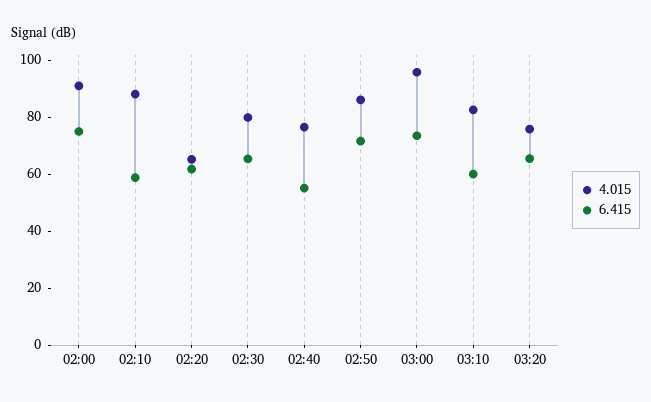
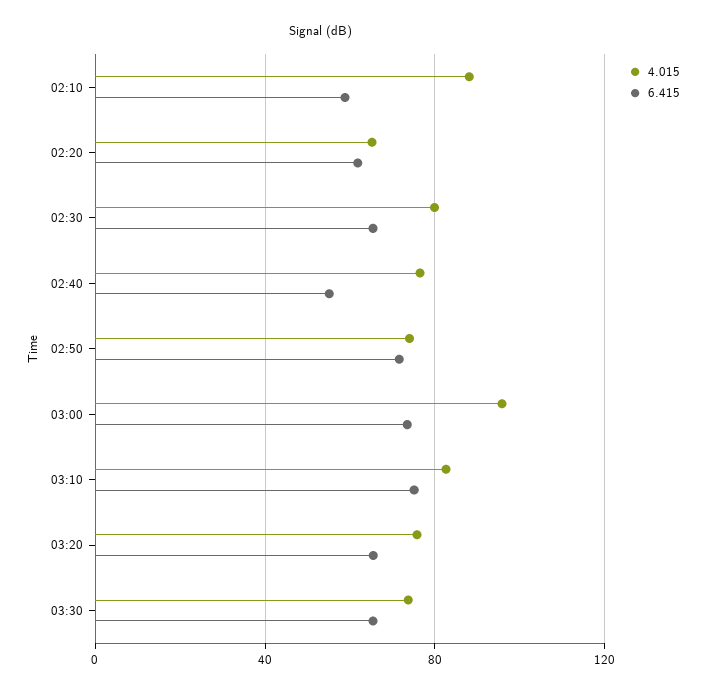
4.015, 02:00: 90 -> none
6.415, 02:00: 75 -> none
4.015, 02:50: 85 -> 75
6.415, 03:10: 60 -> 75
4.015, 03:30: none -> 75
6.415, 03:30: none -> 65

